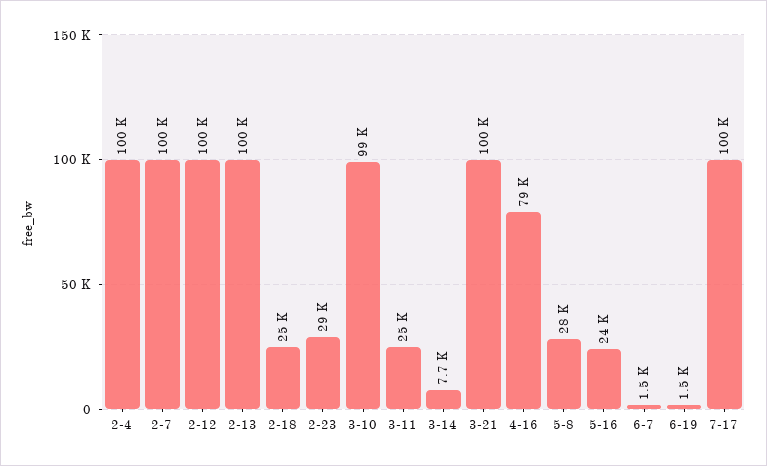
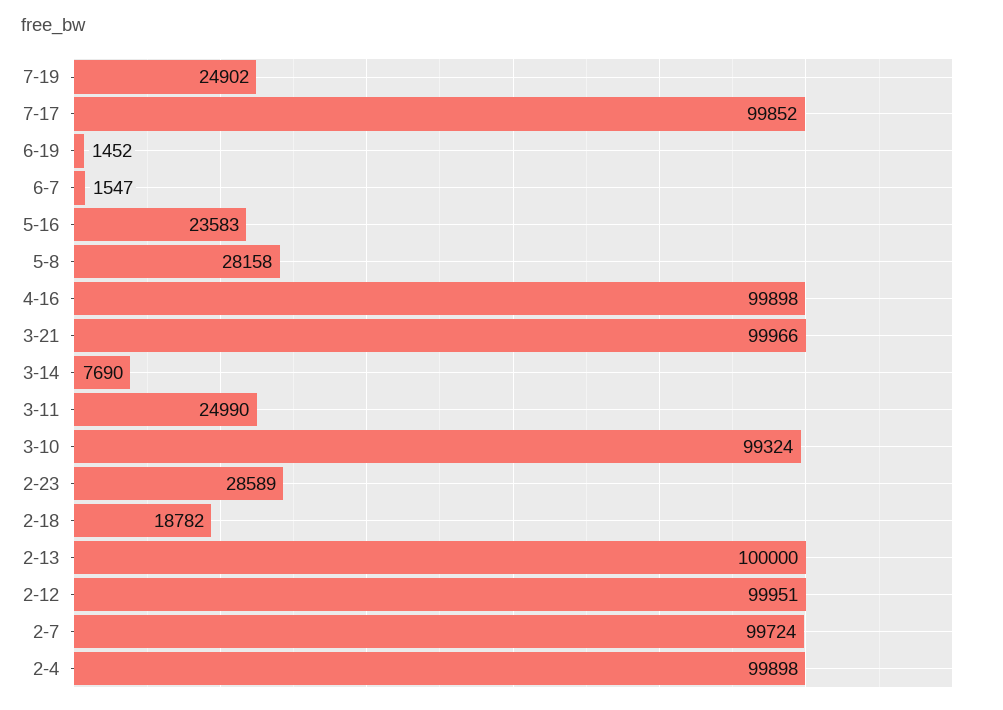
2-18: 25000 -> 18782
4-16: 79000 -> 99898
7-19: none -> 24902

